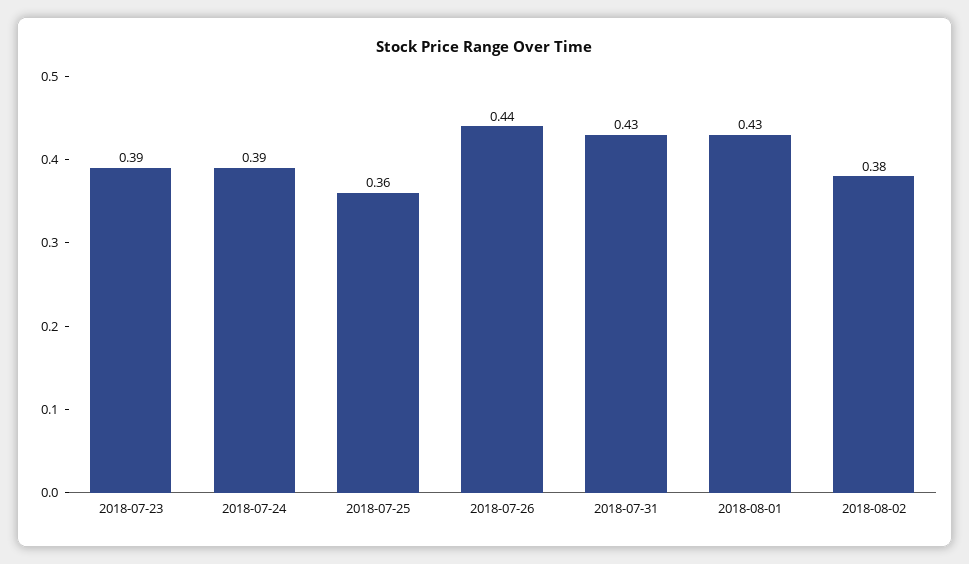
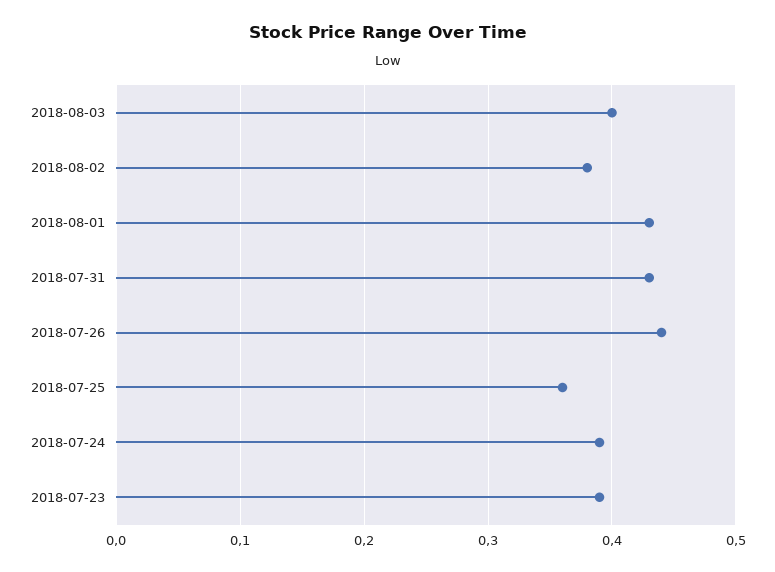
2018-08-03: none -> 0.4

